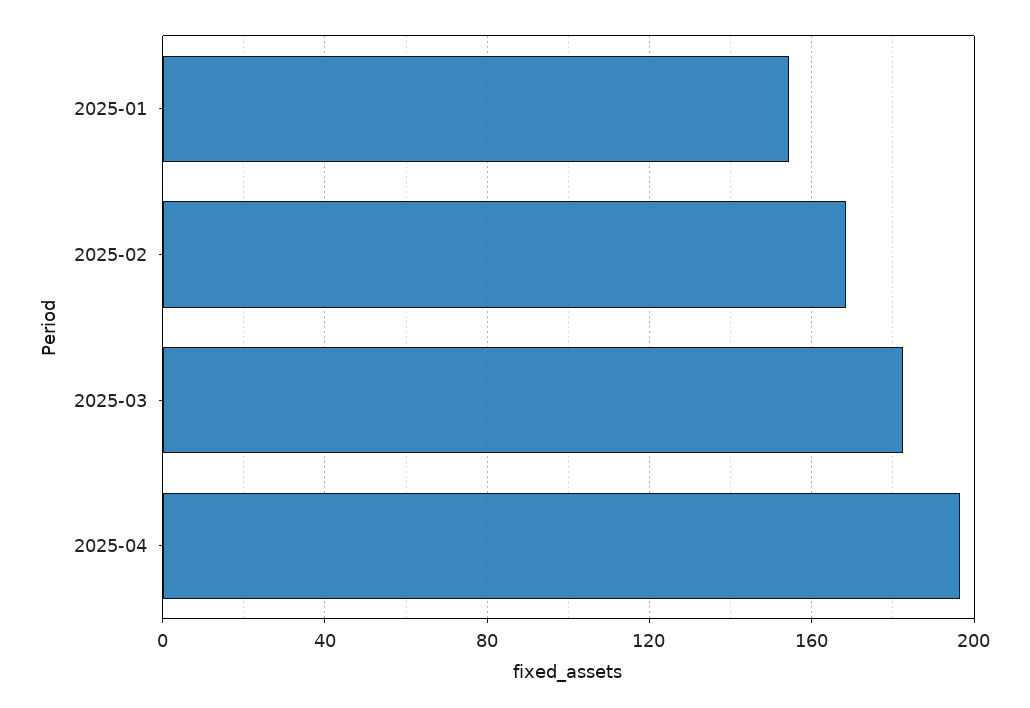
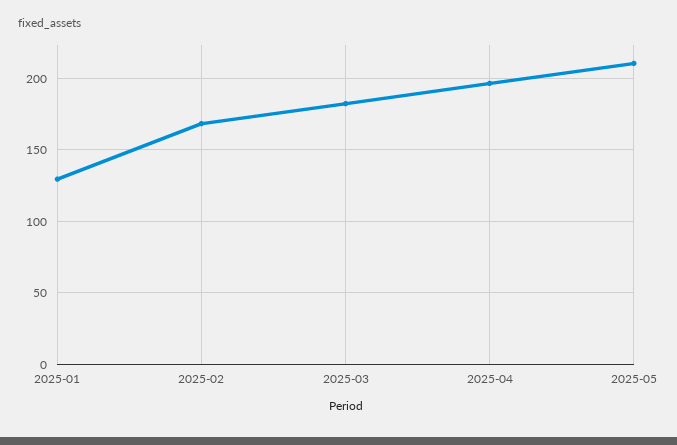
2025-01: 155 -> 130
2025-05: none -> 210

